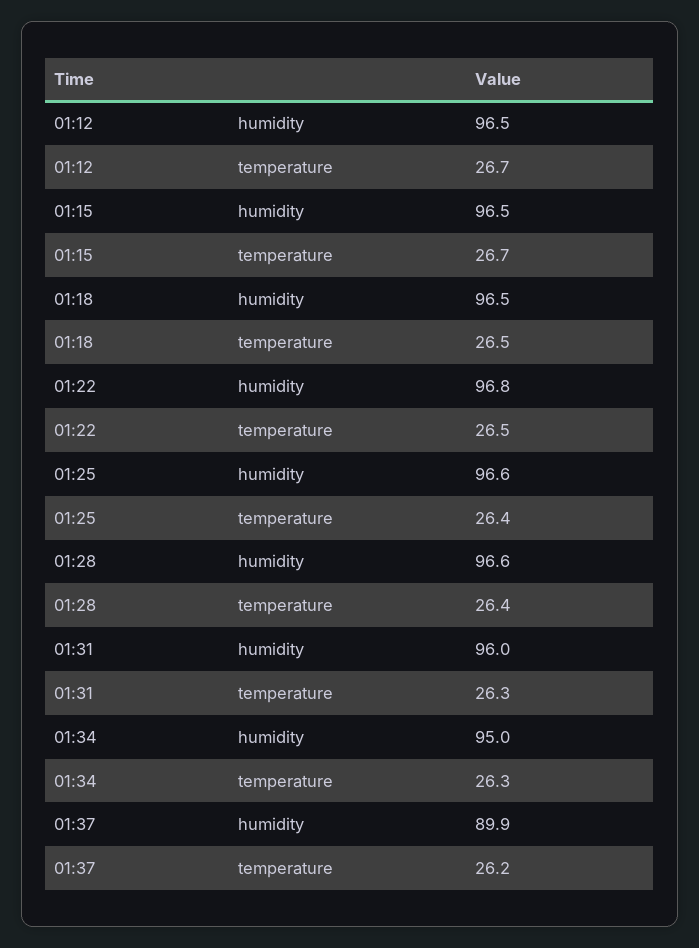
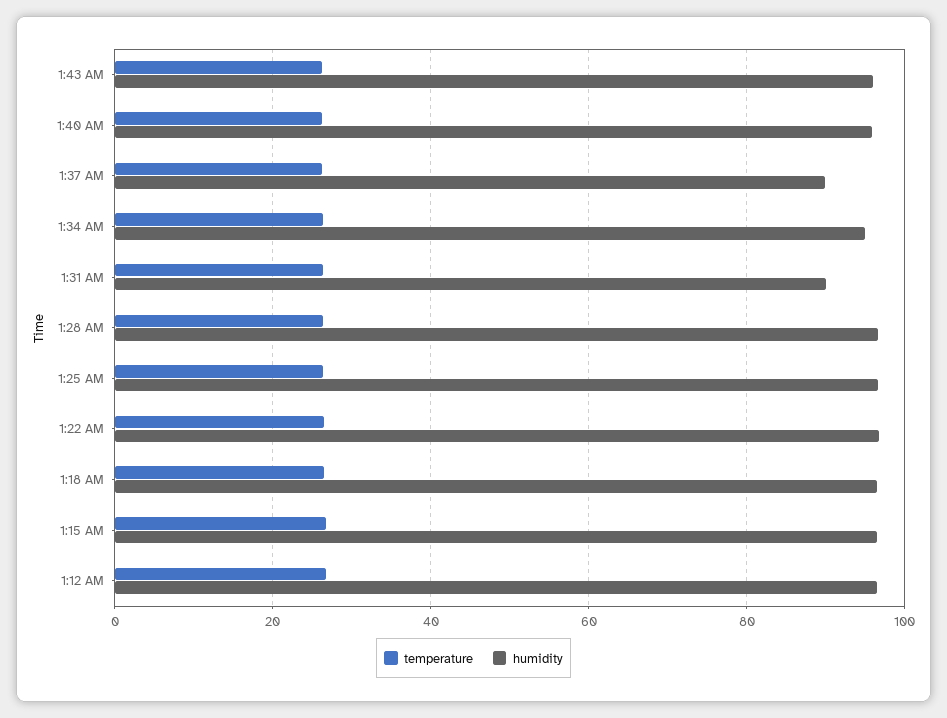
humidity, 01:31: 96 -> 90
temperature, 1:43 AM: none -> 26
humidity, 1:43 AM: none -> 96
temperature, 1:40 AM: none -> 26
humidity, 1:40 AM: none -> 96

